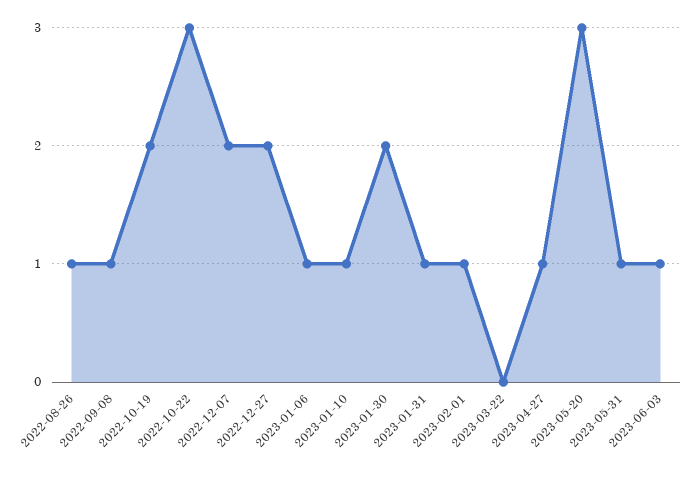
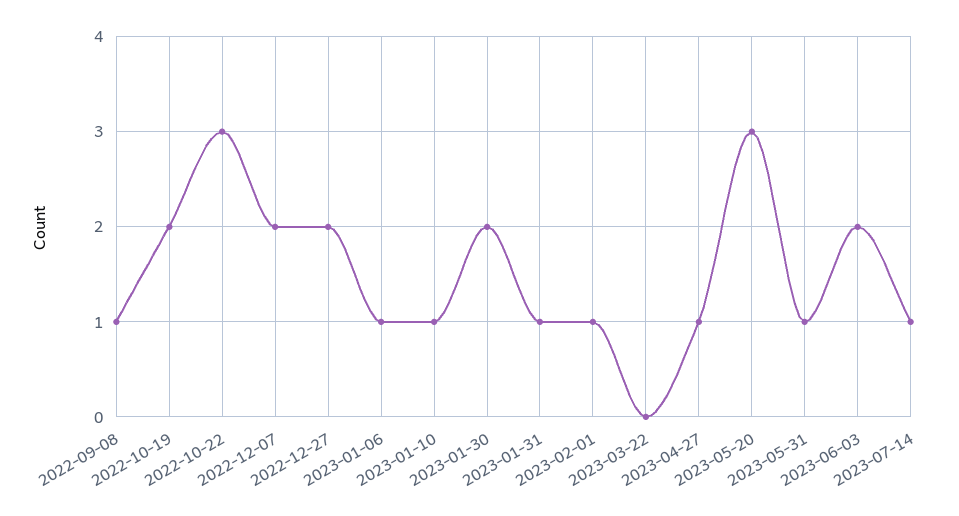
2022-08-26: 1 -> none
2023-06-03: 1 -> 2
2023-07-14: none -> 1

